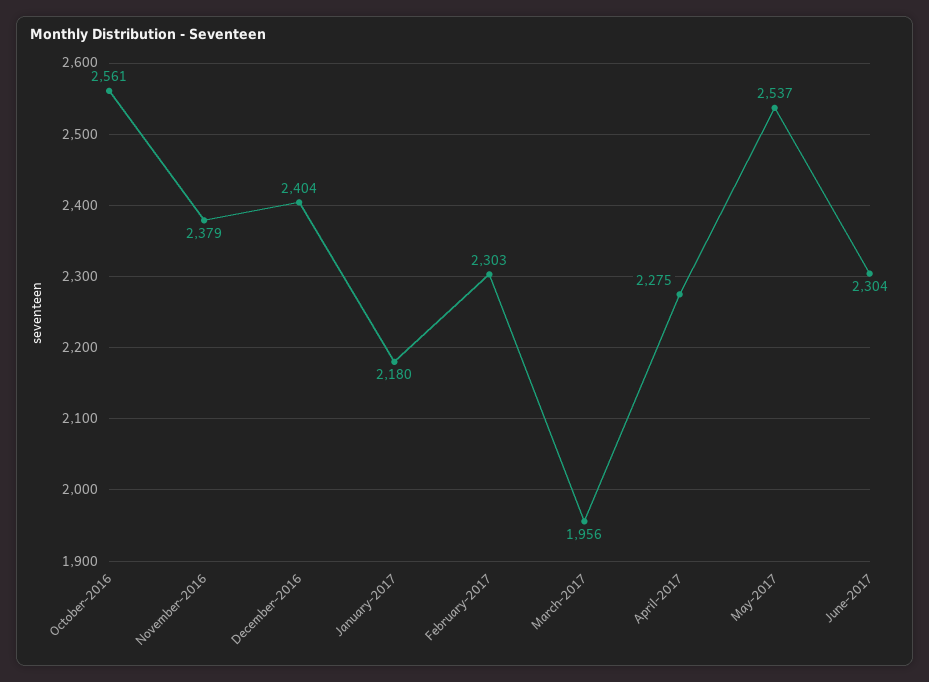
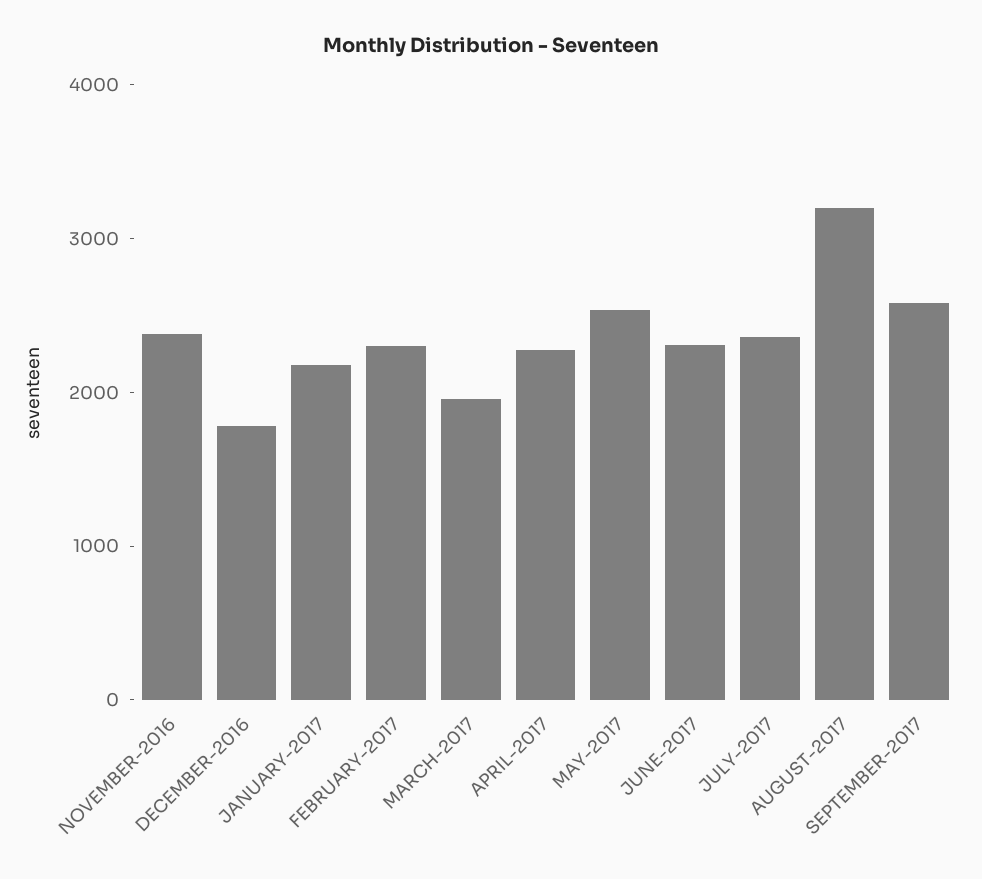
October-2016: 2561 -> none
December-2016: 2404 -> 1800
JULY-2017: none -> 2400
AUGUST-2017: none -> 3200
SEPTEMBER-2017: none -> 2600

